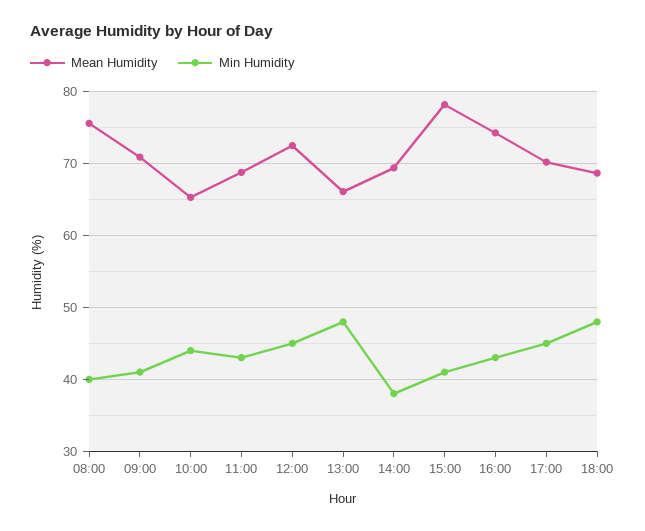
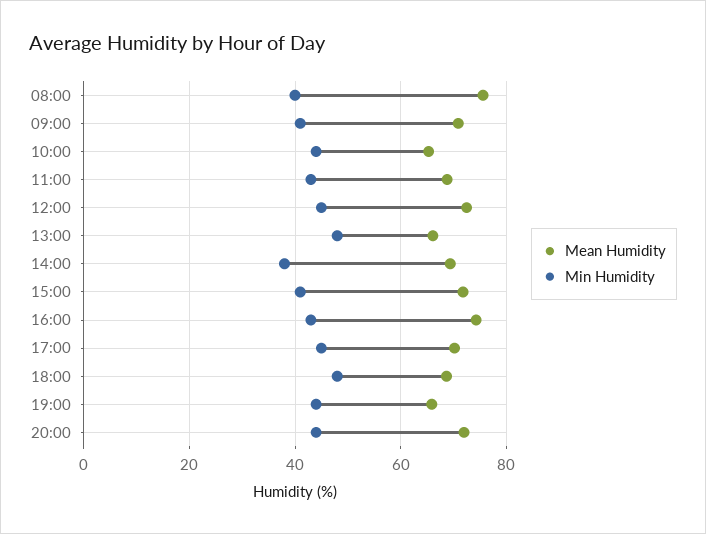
Mean Humidity, 15:00: 78 -> 72
Mean Humidity, 19:00: none -> 66
Min Humidity, 19:00: none -> 44
Mean Humidity, 20:00: none -> 72
Min Humidity, 20:00: none -> 44

